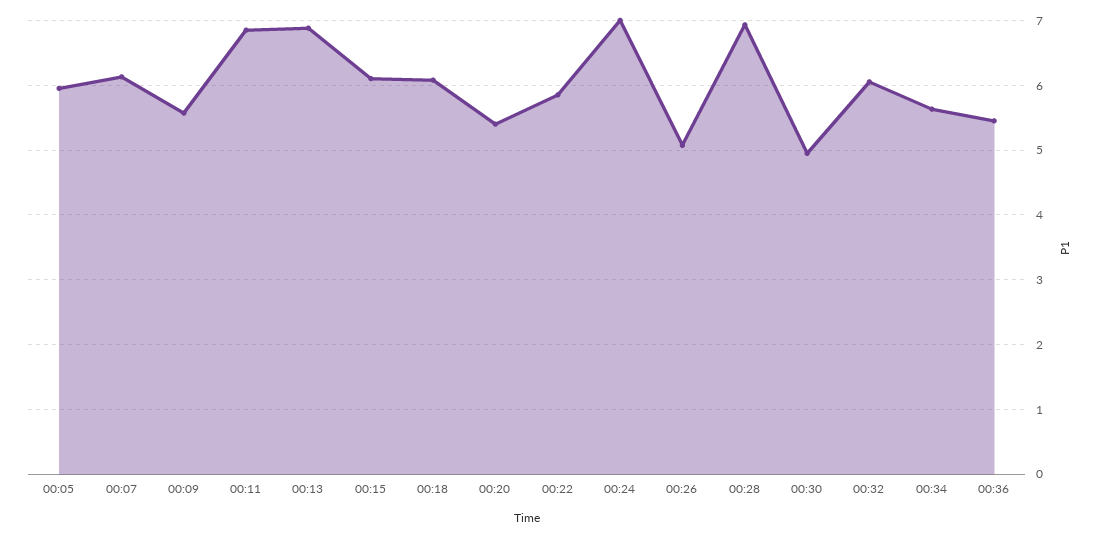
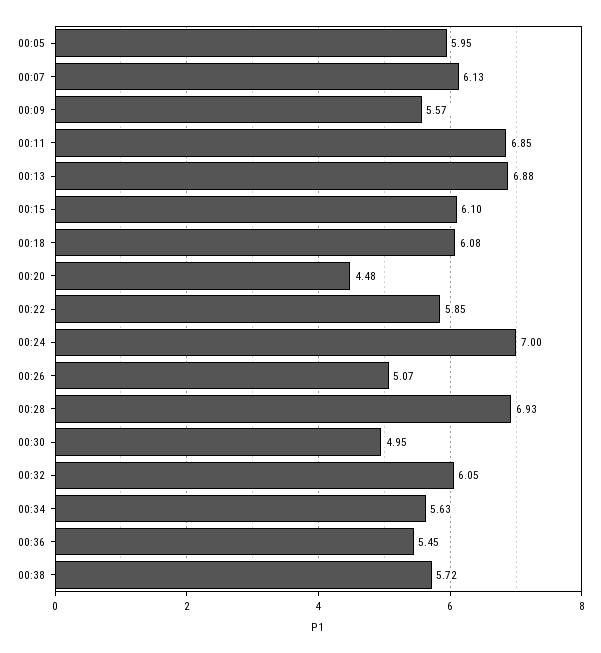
00:20: 5.4 -> 4.48
00:38: none -> 5.72

